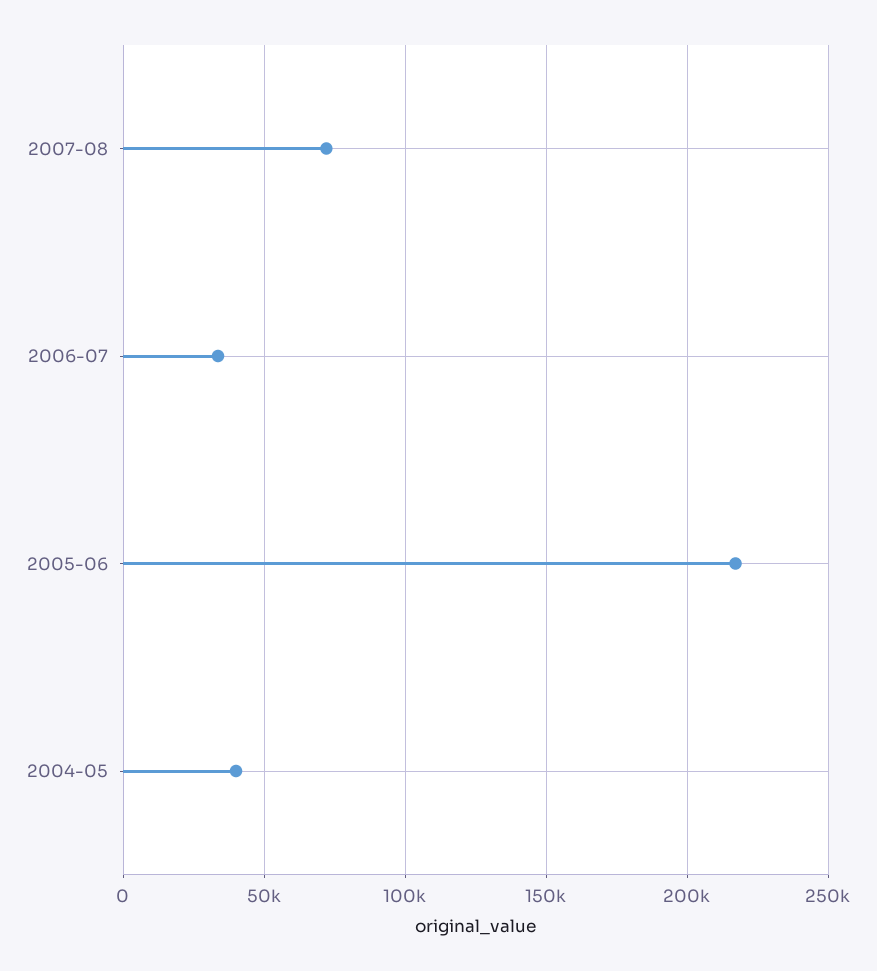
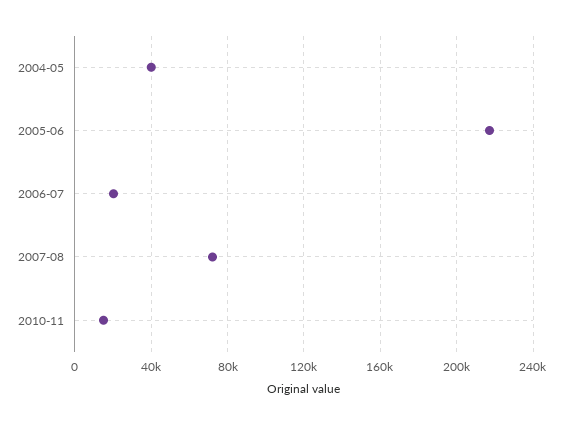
2006-07: 35000 -> 20000
2010-11: none -> 15000

